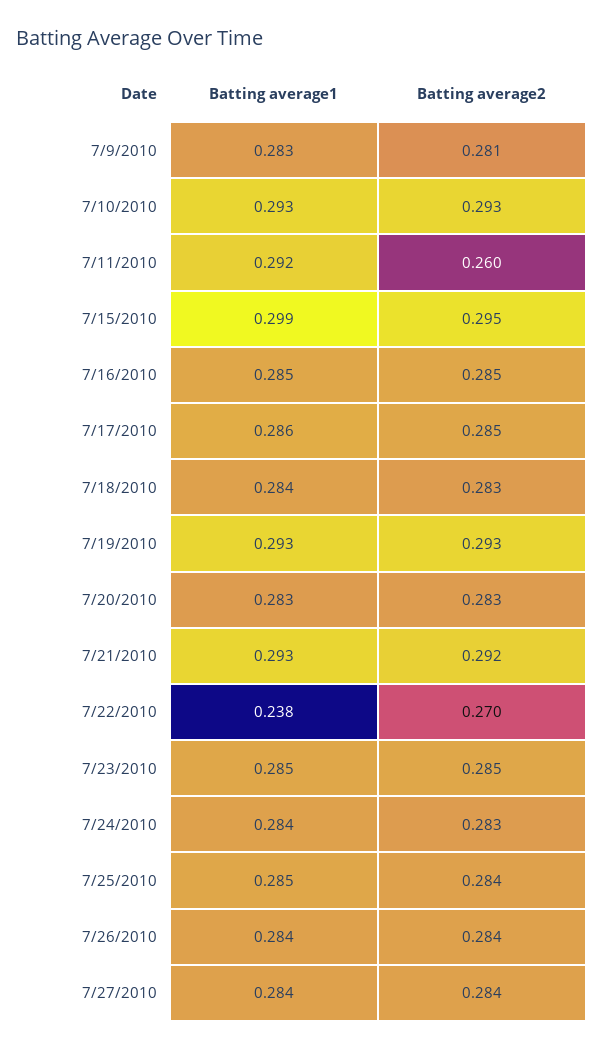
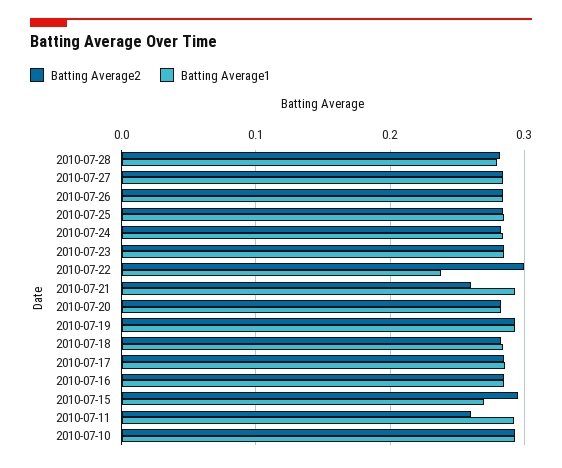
Batting average1, 7/9/2010: 0.283 -> none
Batting average2, 7/9/2010: 0.281 -> none
Batting average1, 7/15/2010: 0.299 -> 0.27
Batting average2, 7/21/2010: 0.292 -> 0.26
Batting average2, 7/22/2010: 0.27 -> 0.3
Batting average2, 2010-07-28: none -> 0.28
Batting average1, 2010-07-28: none -> 0.28

